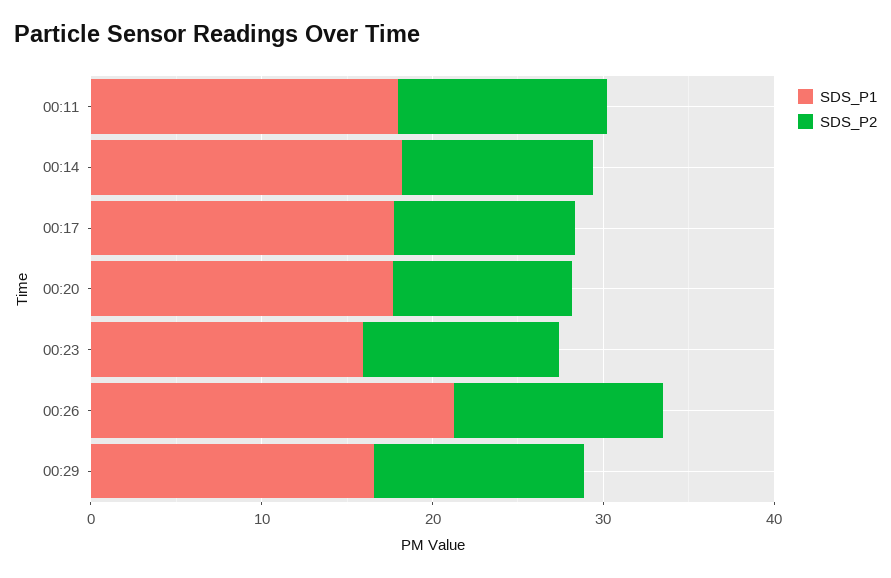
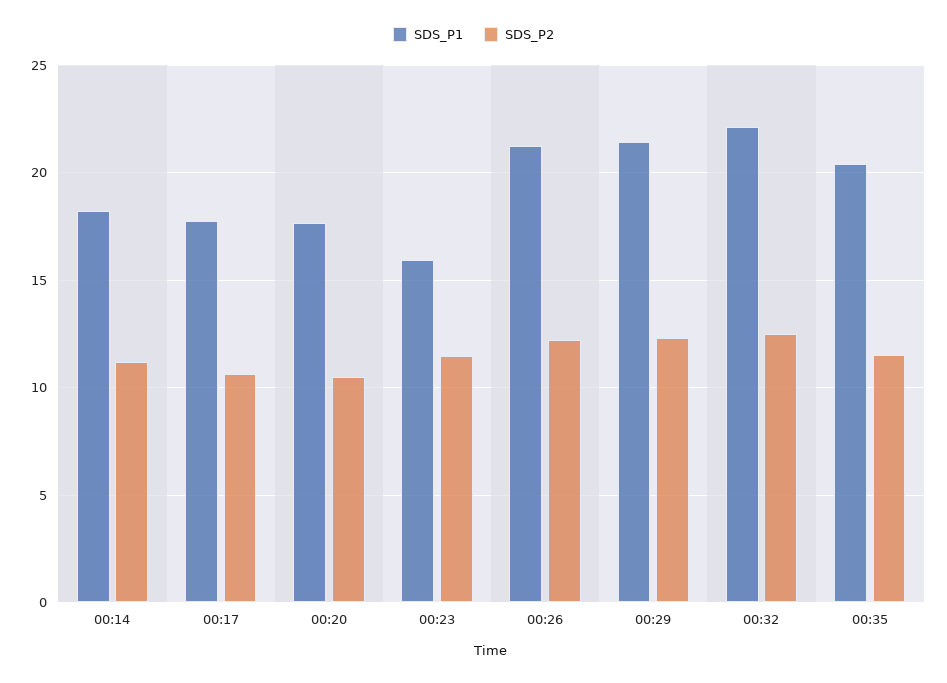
SDS_P1, 00:11: 18 -> none
SDS_P2, 00:11: 12 -> none
SDS_P1, 00:29: 16 -> 21.5
SDS_P1, 00:32: none -> 22
SDS_P2, 00:32: none -> 12.5
SDS_P1, 00:35: none -> 20.5
SDS_P2, 00:35: none -> 11.5

